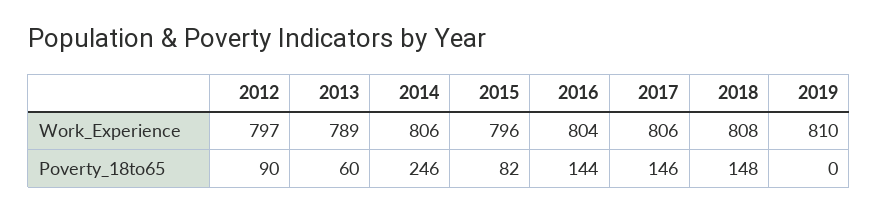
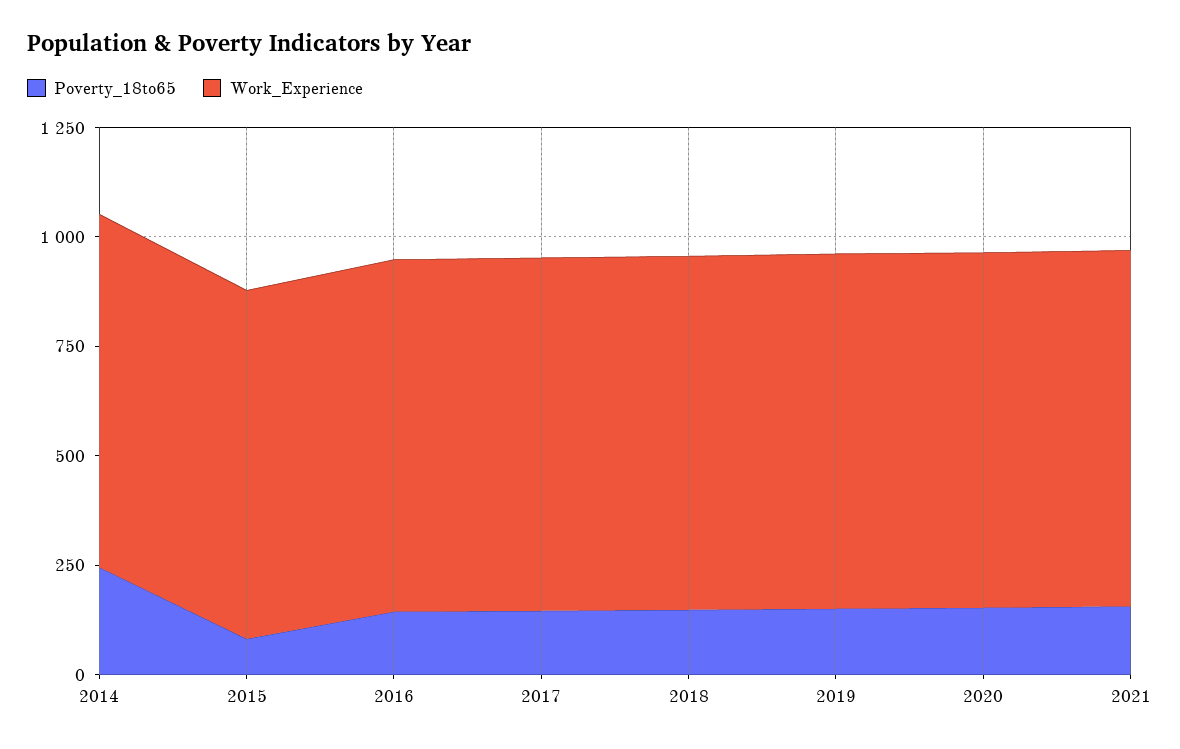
Work_Experience, 2012: 797 -> none
Work_Experience, 2013: 789 -> none
Poverty_18to65, 2012: 90 -> none
Poverty_18to65, 2013: 60 -> none
Poverty_18to65, 2019: 0 -> 150
Poverty_18to65, 2020: none -> 150
Work_Experience, 2020: none -> 800
Poverty_18to65, 2021: none -> 150
Work_Experience, 2021: none -> 800

